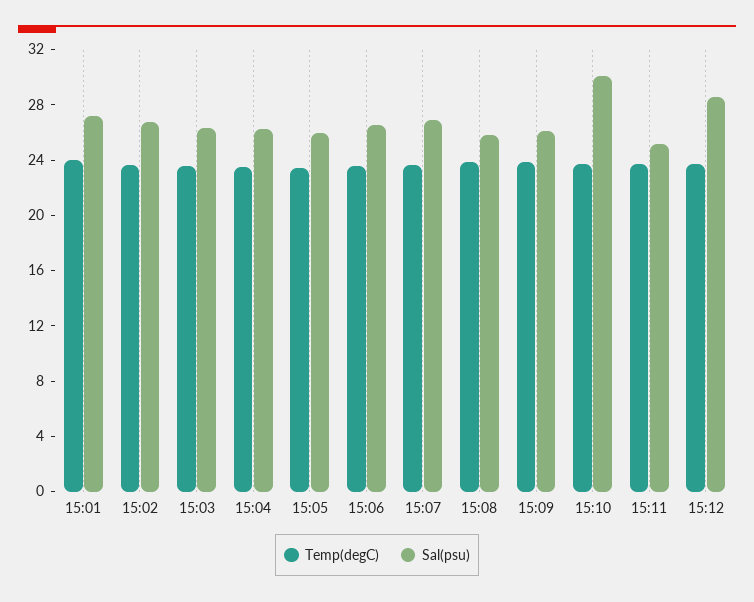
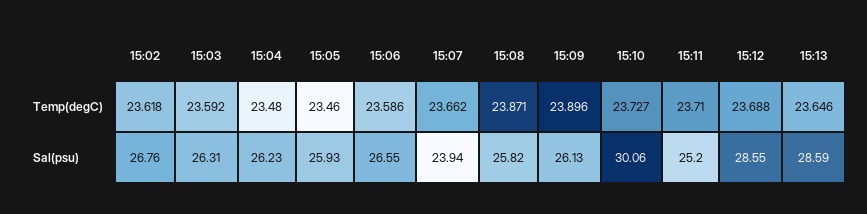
Temp(degC), 15:01: 24 -> none
Sal(psu), 15:01: 27 -> none
Sal(psu), 15:07: 27 -> 23.94
Temp(degC), 15:13: none -> 23.646
Sal(psu), 15:13: none -> 28.59

